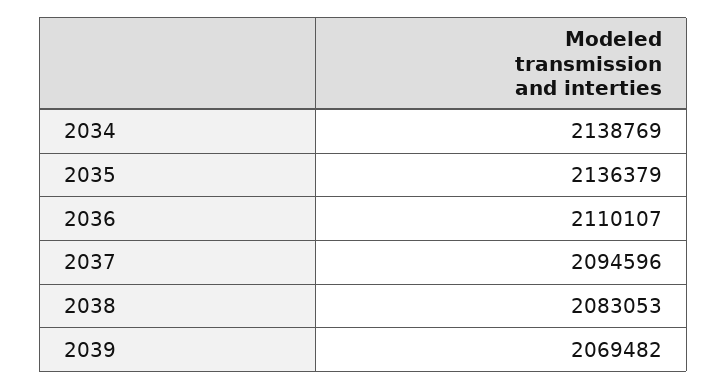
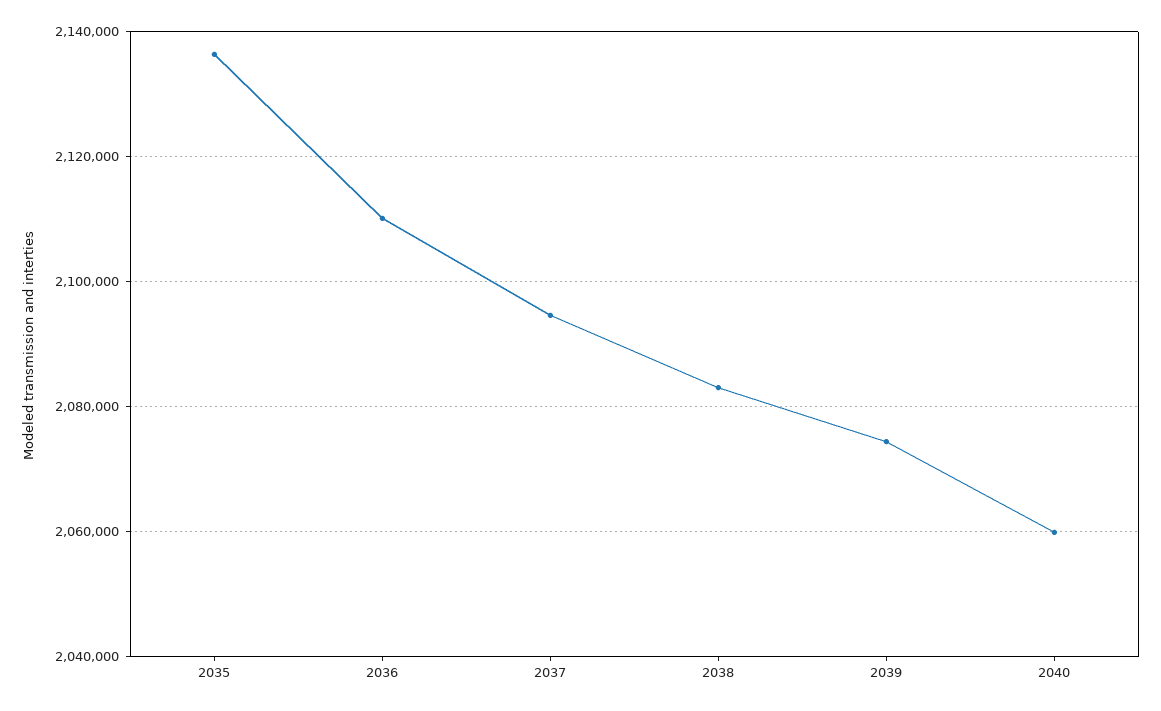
2034: 2138769 -> none
2039: 2069482 -> 2074000
2040: none -> 2060000

